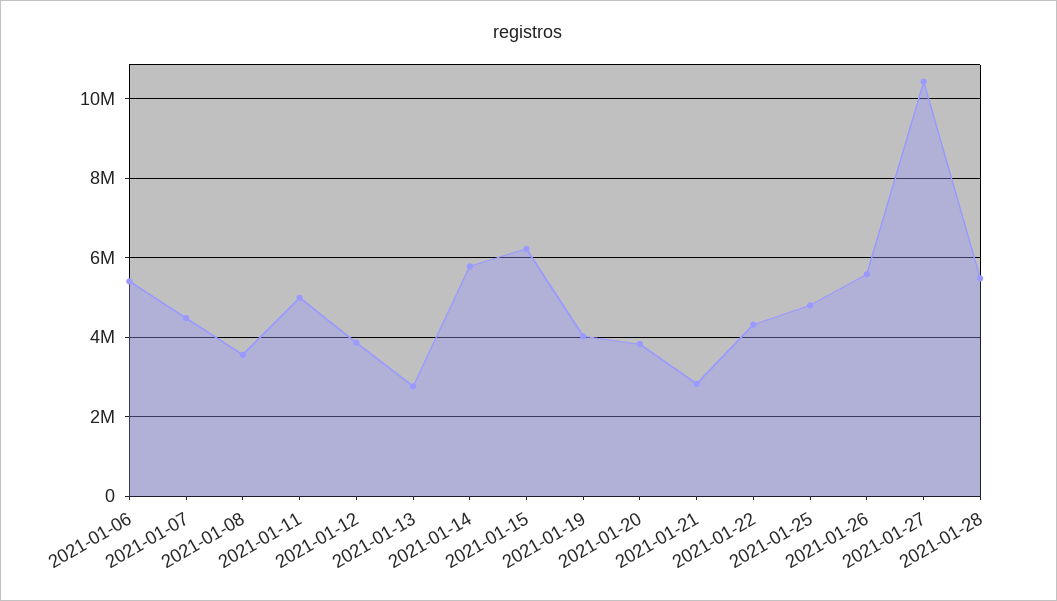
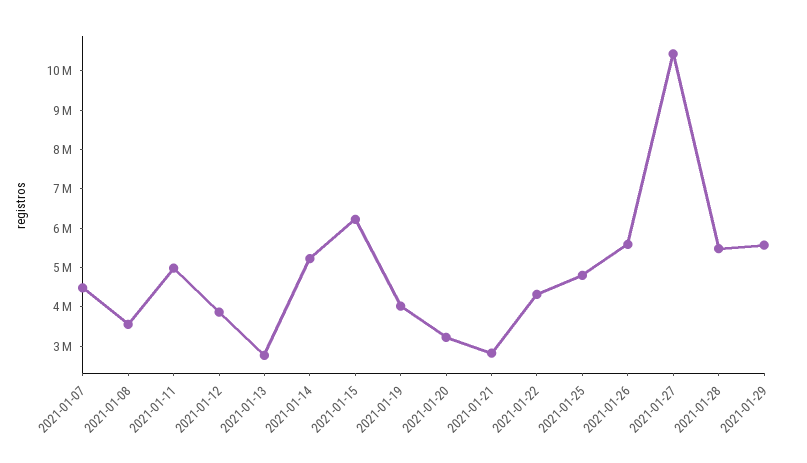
2021-01-06: 5400000 -> none
2021-01-14: 5800000 -> 5250000
2021-01-20: 3800000 -> 3250000
2021-01-29: none -> 5500000

